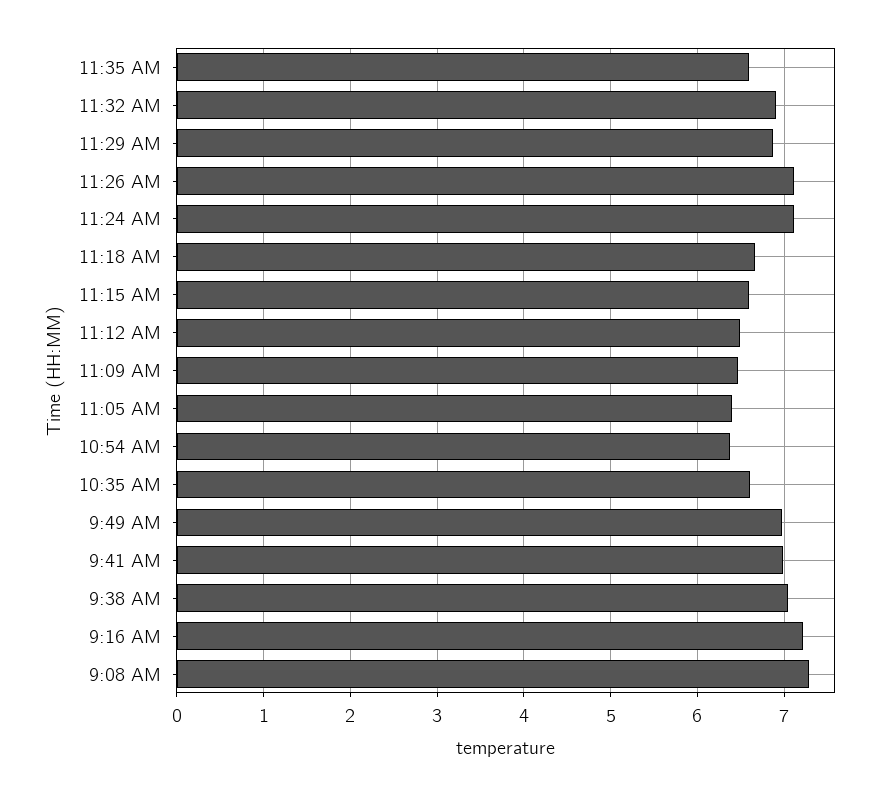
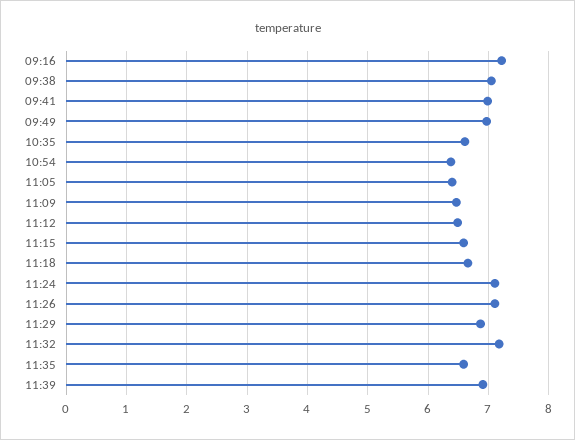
11:32 AM: 6.9 -> 7.2
9:08 AM: 7.3 -> none
11:39: none -> 6.9

